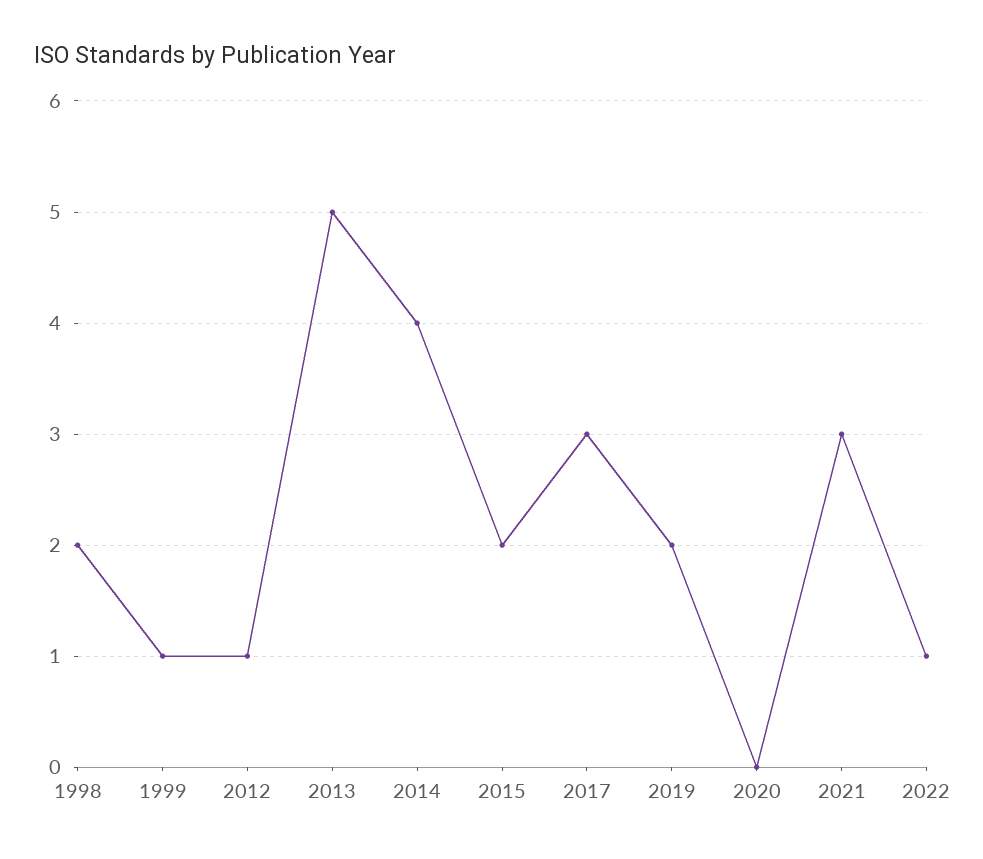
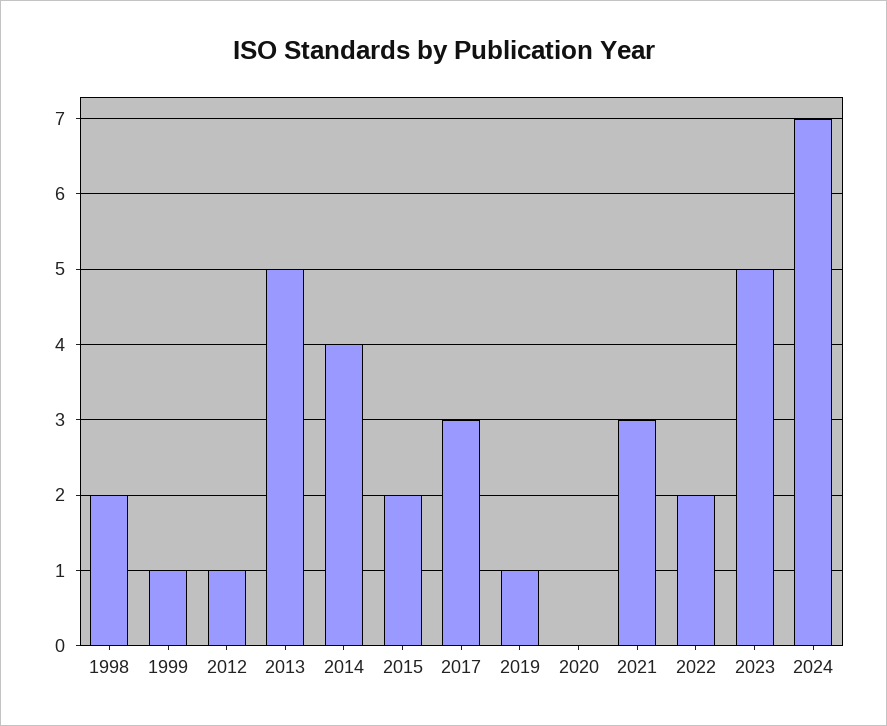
2019: 2 -> 1
2022: 1 -> 2
2023: none -> 5
2024: none -> 7

